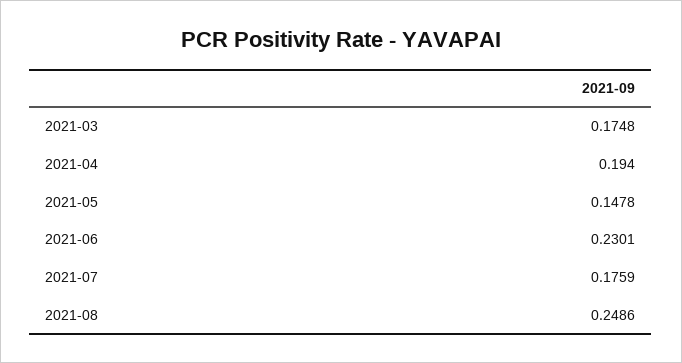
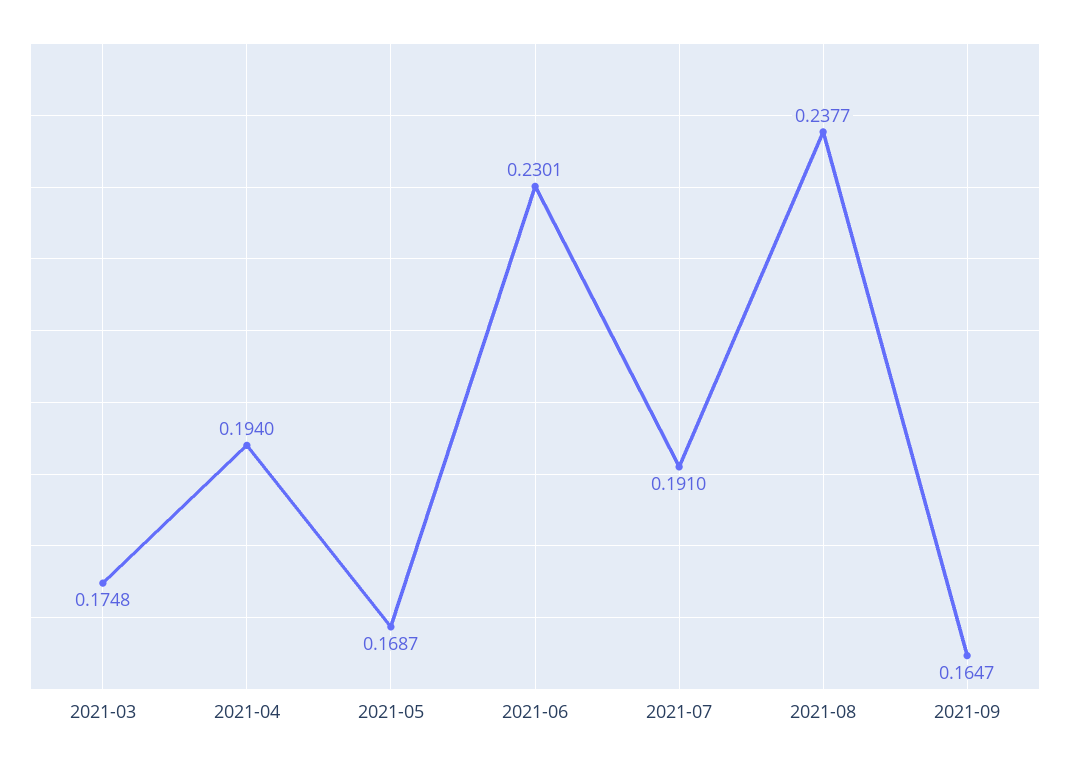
2021-05: 0.1478 -> 0.1687
2021-07: 0.1759 -> 0.191
2021-08: 0.2486 -> 0.2377
2021-09: none -> 0.1647

